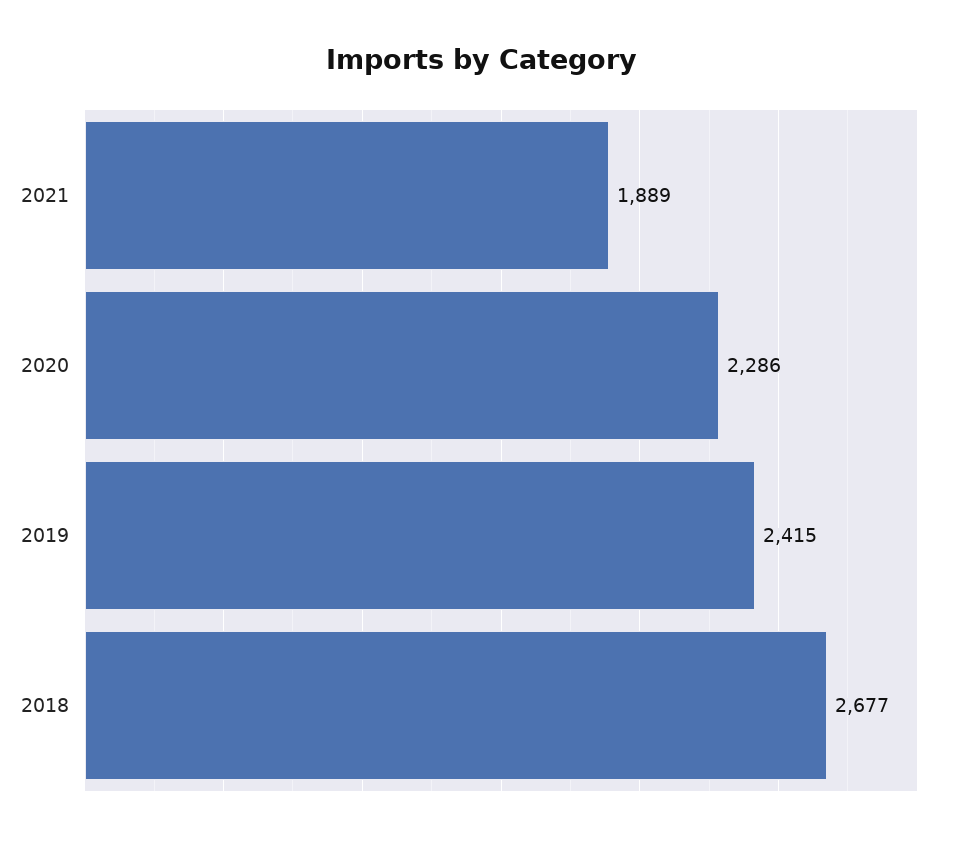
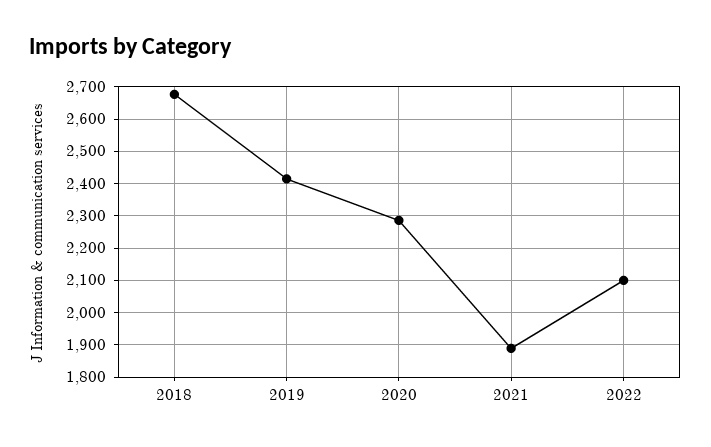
2022: none -> 2100

